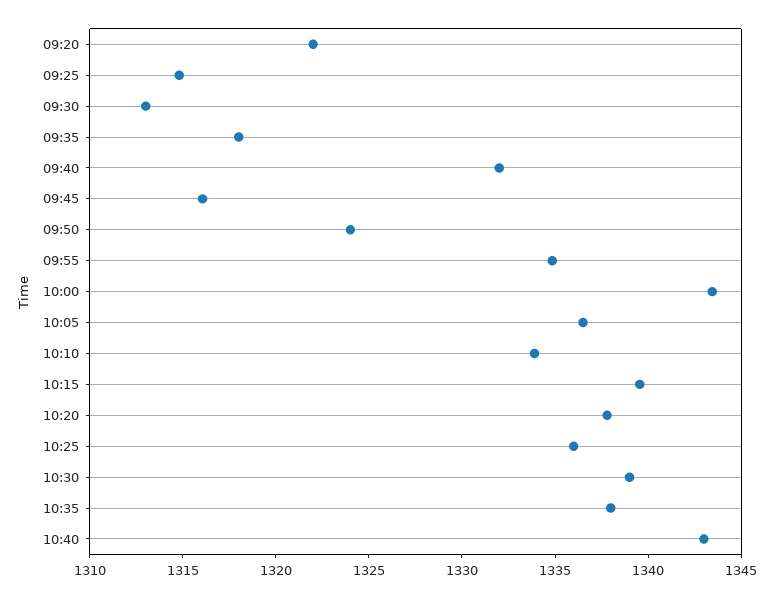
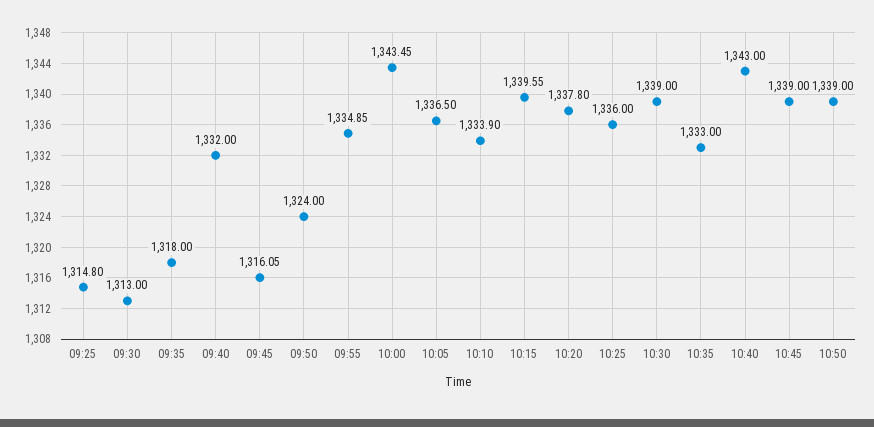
09:20: 1322 -> none
10:35: 1338 -> 1333
10:45: none -> 1339
10:50: none -> 1339

